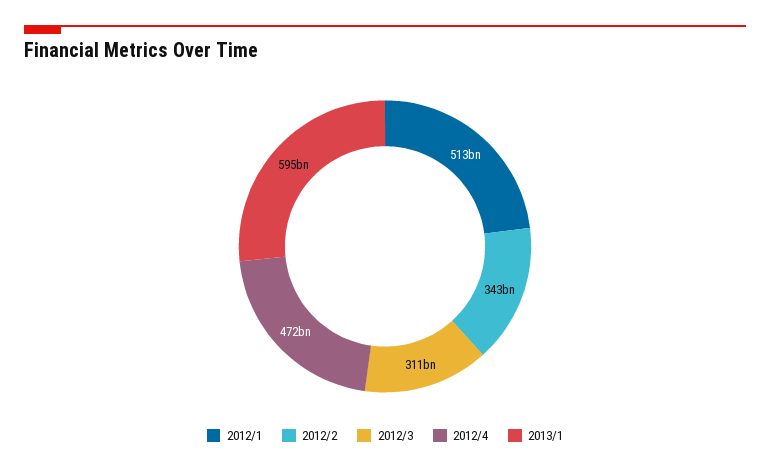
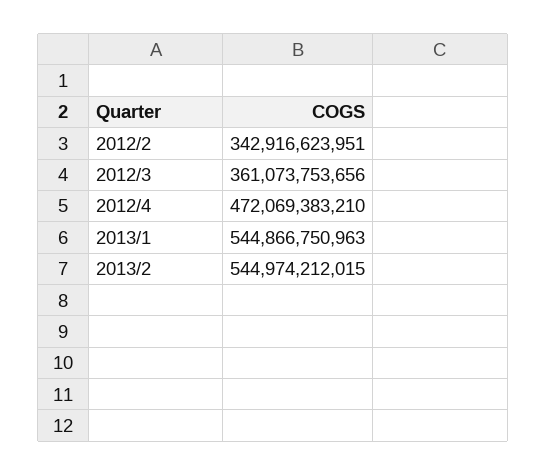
2012/1: 513000000000 -> none
2012/3: 311000000000 -> 361073753656
2013/1: 595000000000 -> 544866750963
2013/2: none -> 544974212015

